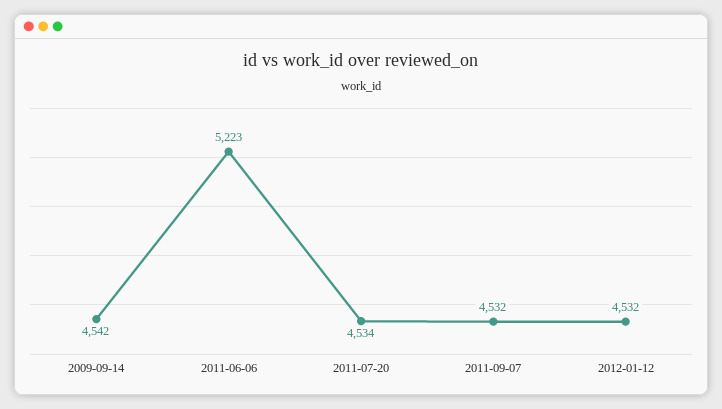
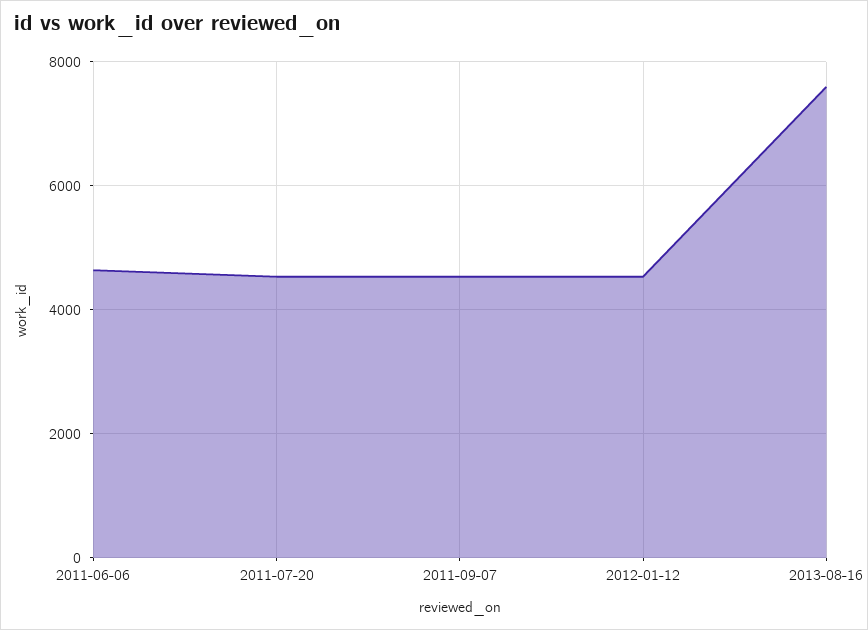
2009-09-14: 4542 -> none
2011-06-06: 5223 -> 4600
2013-08-16: none -> 7600

